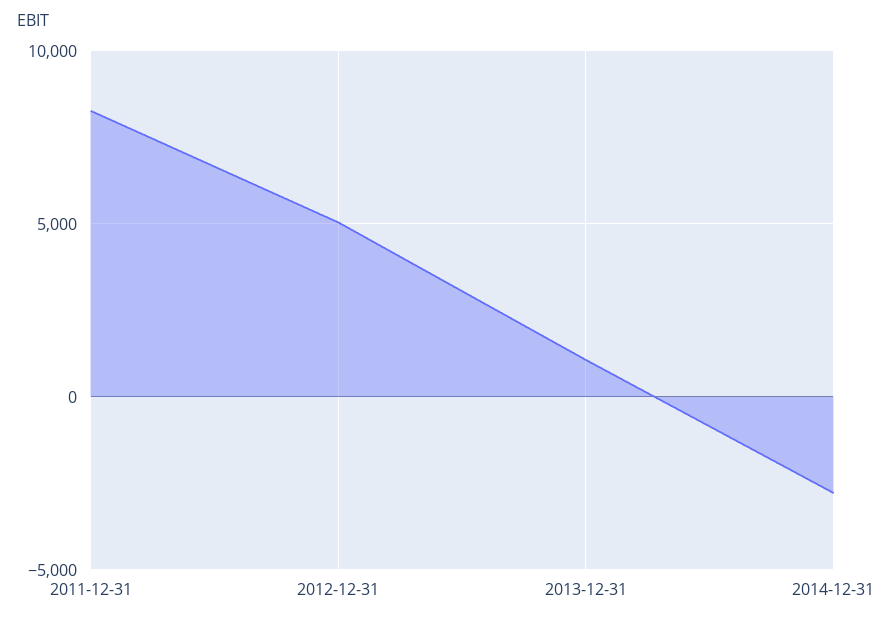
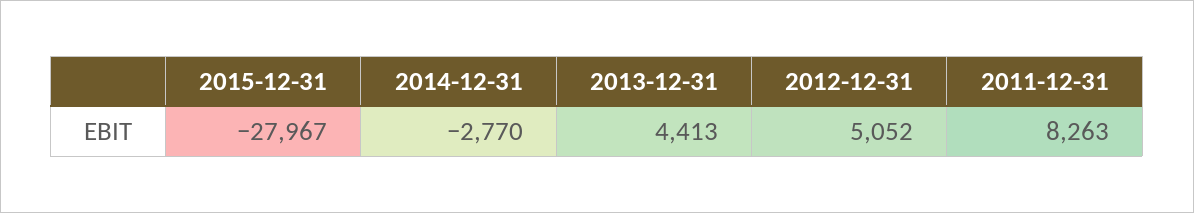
2013-12-31: 1000 -> 4413
2015-12-31: none -> -27967

